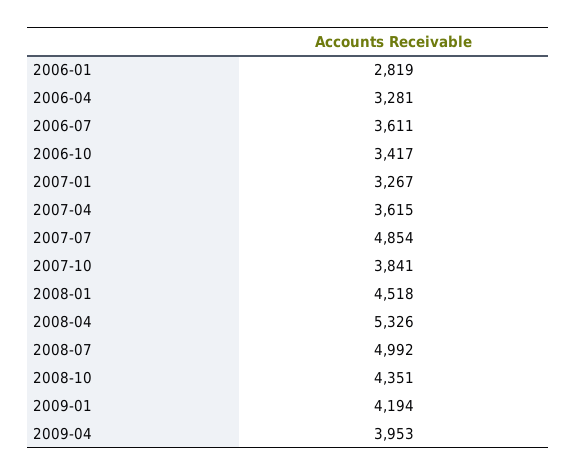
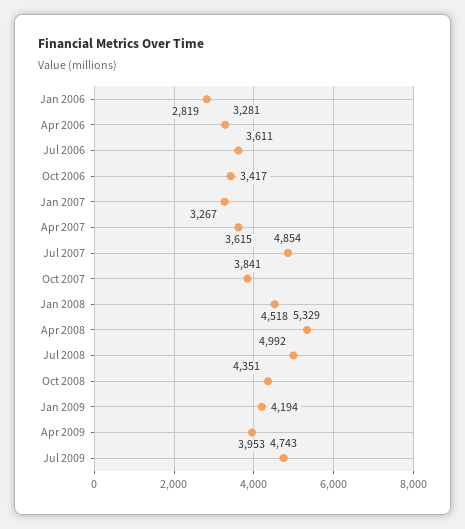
2008-04: 5326 -> 5329
Jul 2009: none -> 4743

